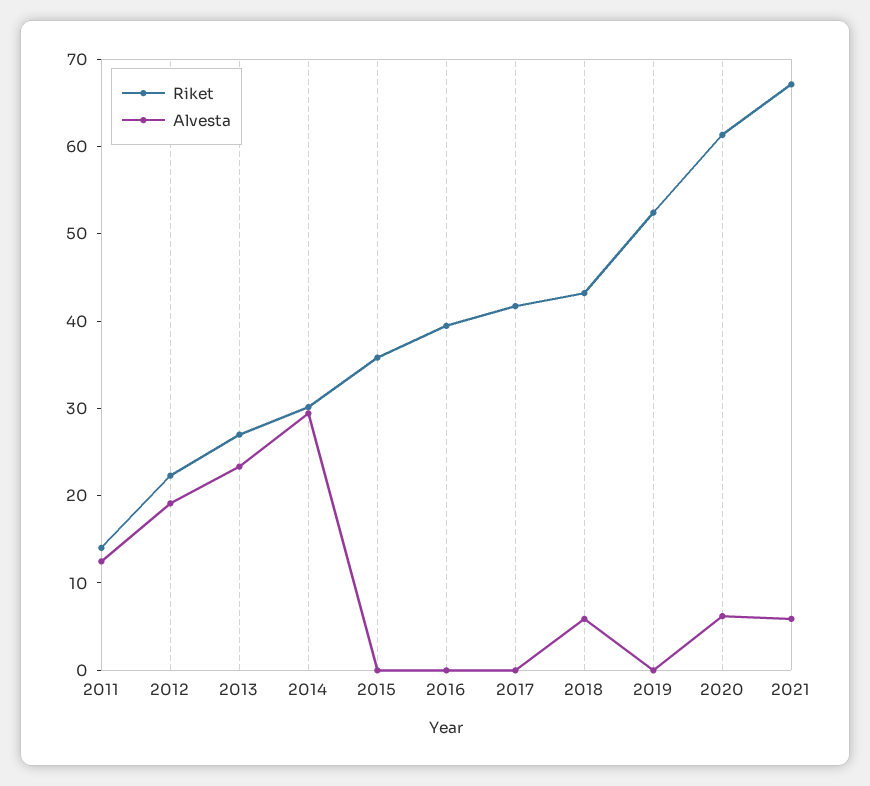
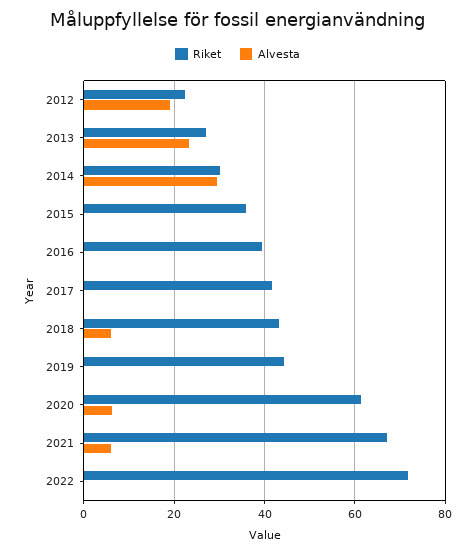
Riket, 2011: 14 -> none
Alvesta, 2011: 12 -> none
Riket, 2019: 52 -> 44
Riket, 2022: none -> 72
Alvesta, 2022: none -> 0

